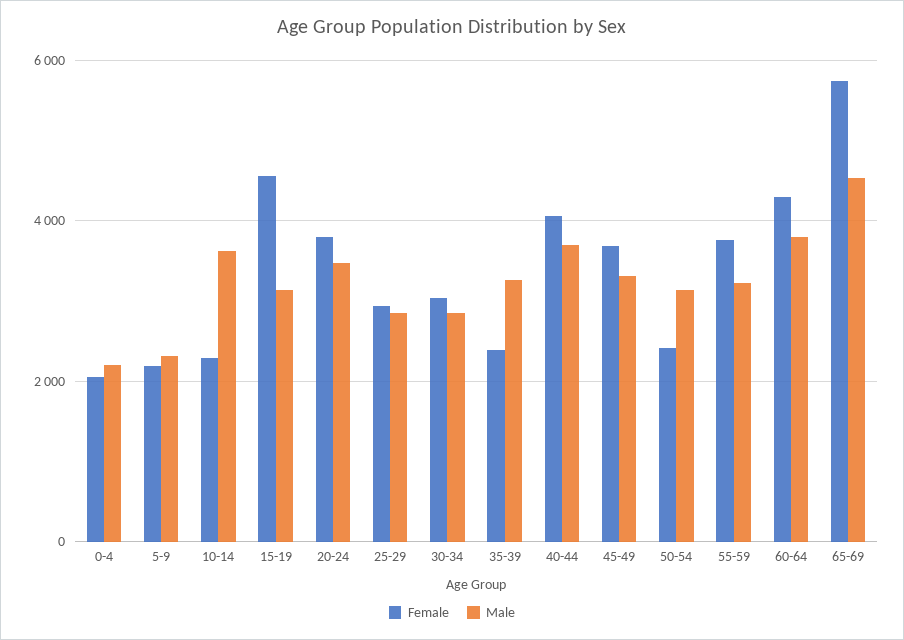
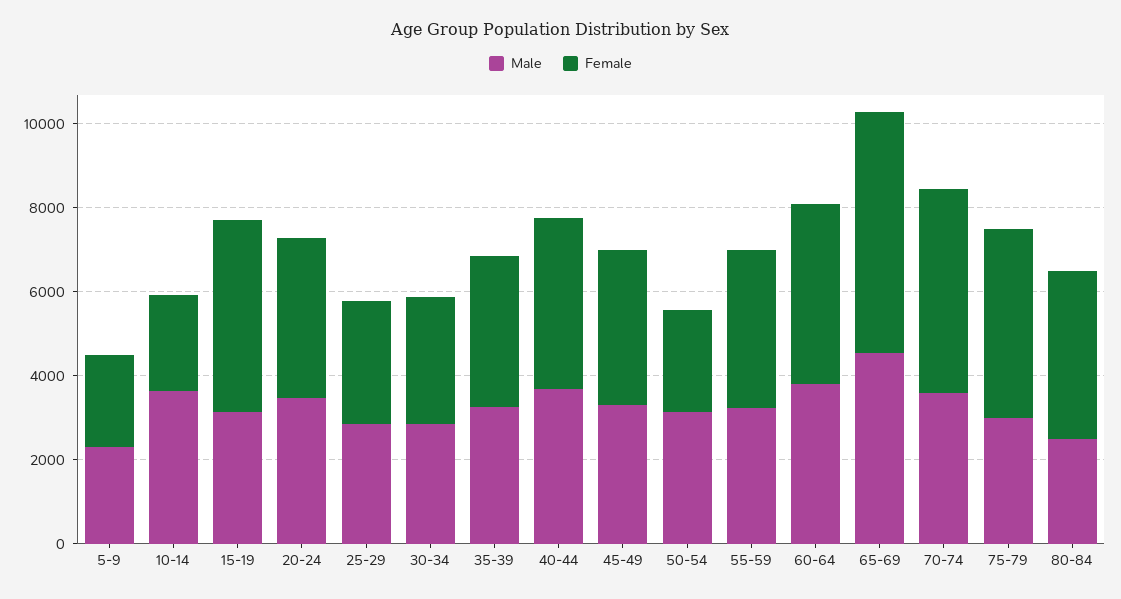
Female, 0-4: 2000 -> none
Male, 0-4: 2200 -> none
Female, 35-39: 2400 -> 3500
Male, 70-74: none -> 3500
Female, 70-74: none -> 5000
Male, 75-79: none -> 3000
Female, 75-79: none -> 4500
Male, 80-84: none -> 2500
Female, 80-84: none -> 4000

